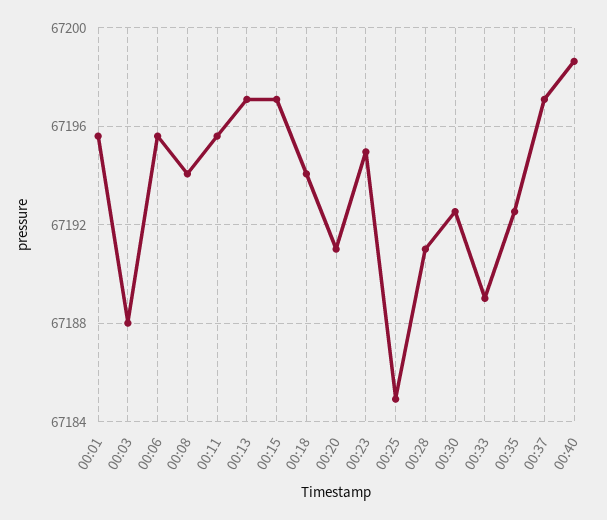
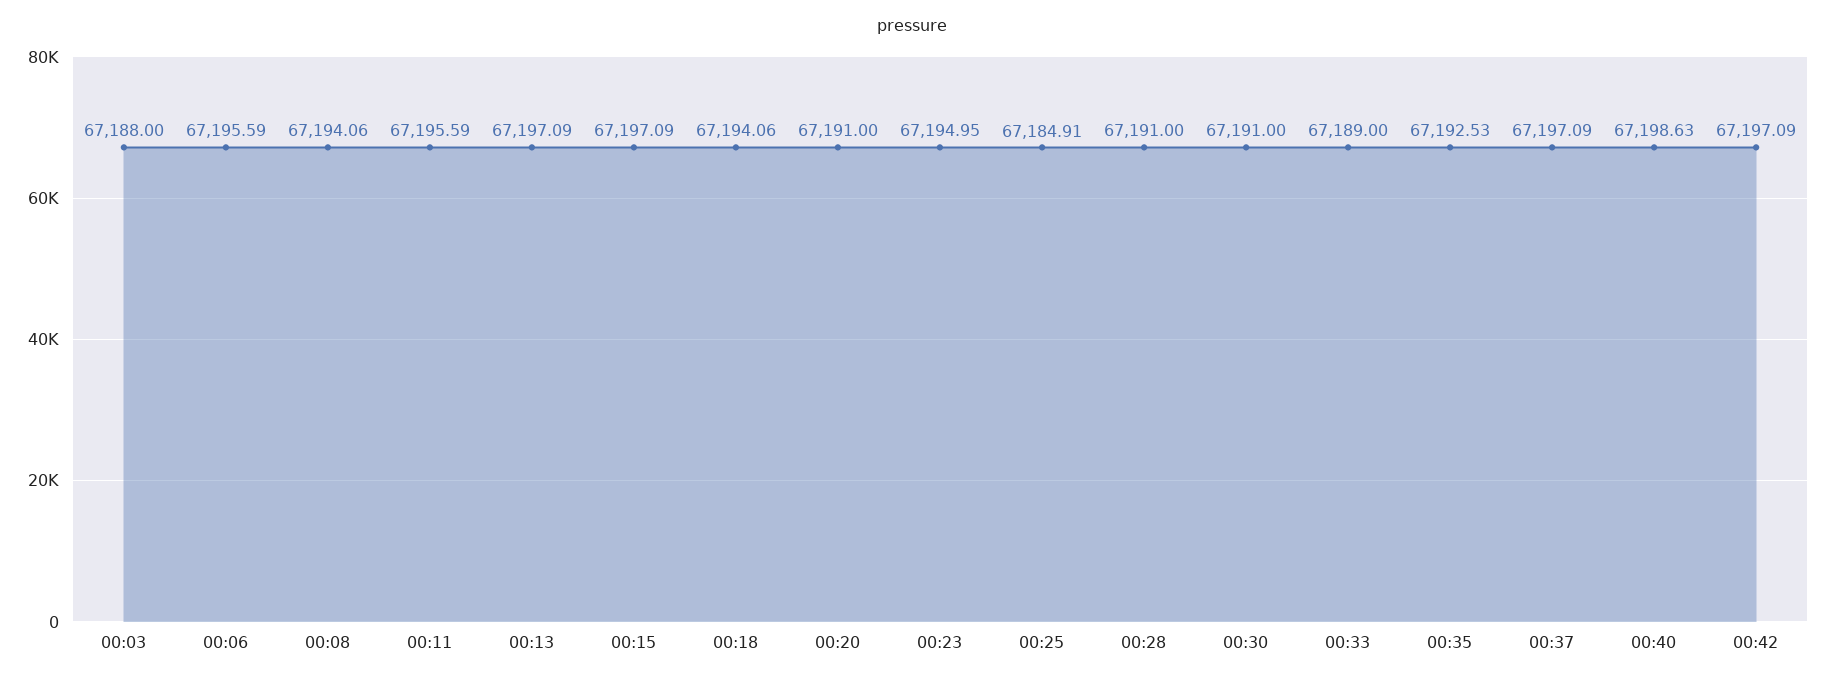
00:01: 67195.5 -> none
00:30: 67192.5 -> 67191
00:42: none -> 67197.09

